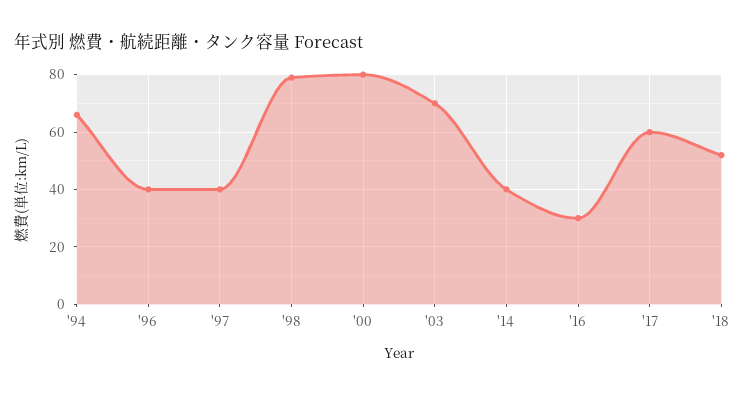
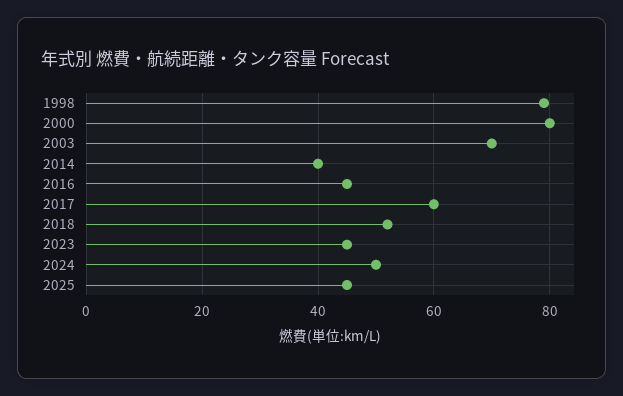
'94: 65 -> none
'96: 40 -> none
'97: 40 -> none
'16: 30 -> 45
2023: none -> 45
2024: none -> 50
2025: none -> 45

